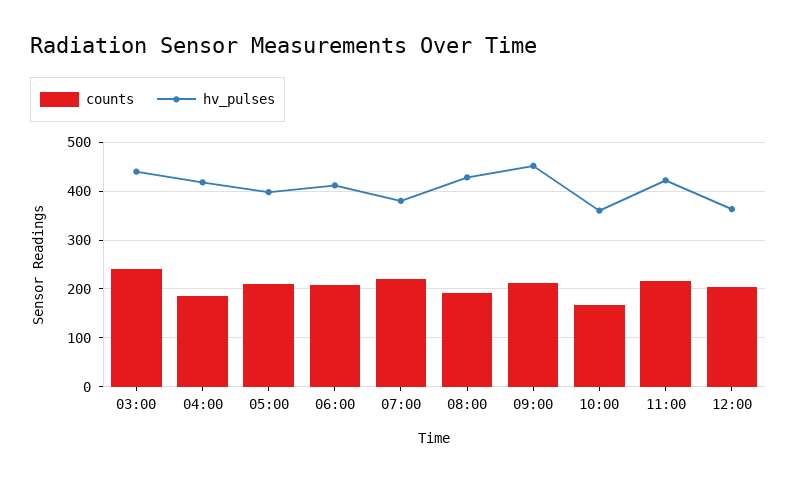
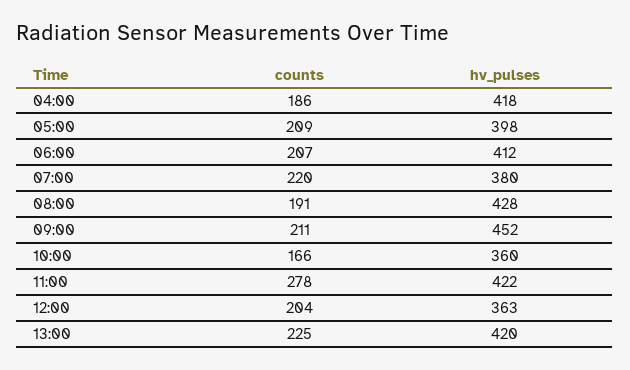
counts, 03:00: 240 -> none
hv_pulses, 03:00: 440 -> none
counts, 11:00: 220 -> 278
counts, 13:00: none -> 225
hv_pulses, 13:00: none -> 420

